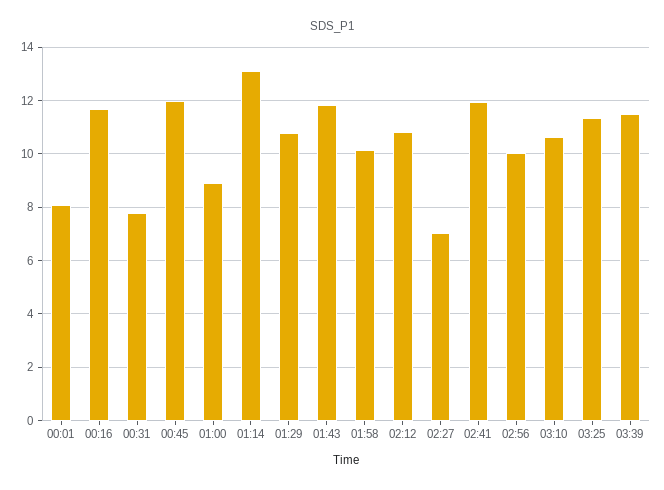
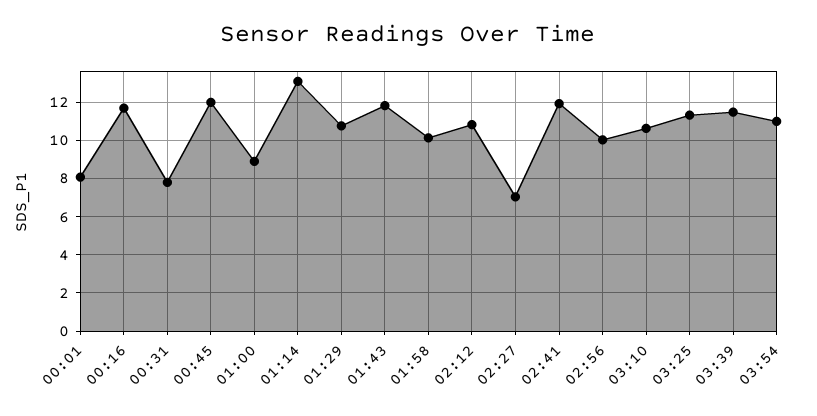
03:54: none -> 11

